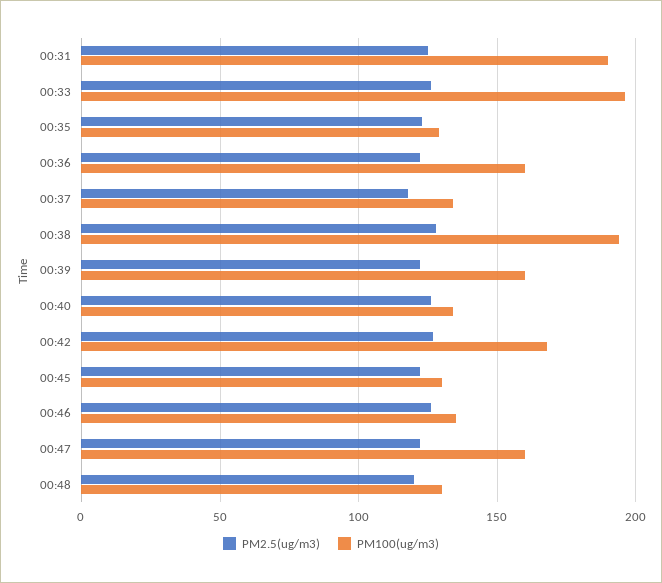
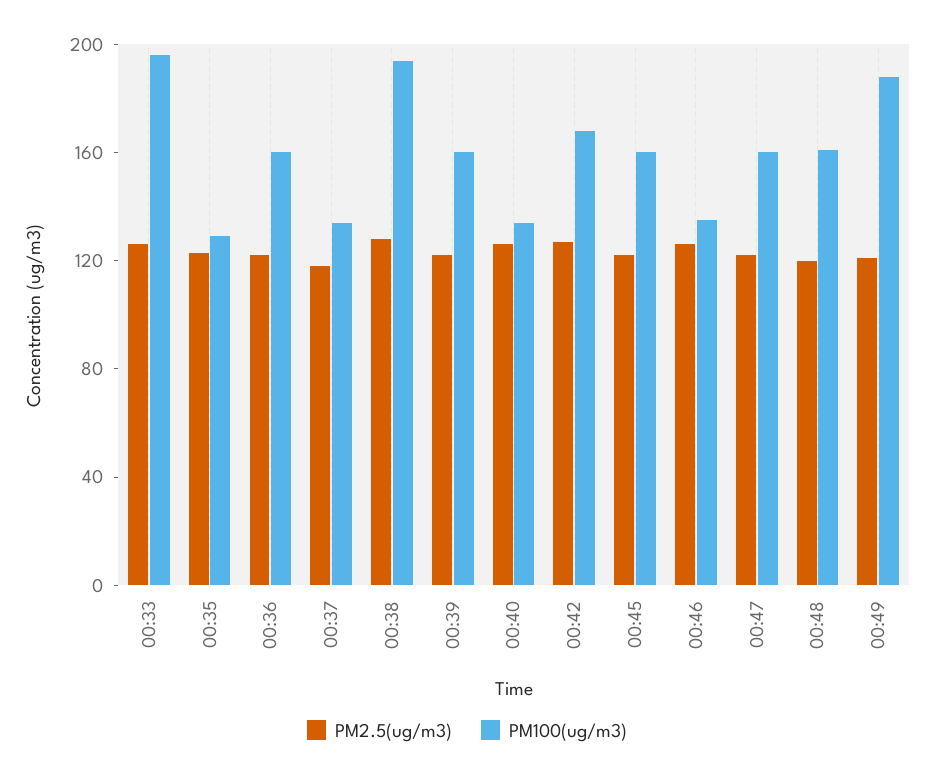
PM2.5(ug/m3), 00:31: 125 -> none
PM100(ug/m3), 00:31: 190 -> none
PM100(ug/m3), 00:45: 130 -> 160
PM100(ug/m3), 00:48: 130 -> 160
PM2.5(ug/m3), 00:49: none -> 120
PM100(ug/m3), 00:49: none -> 190

